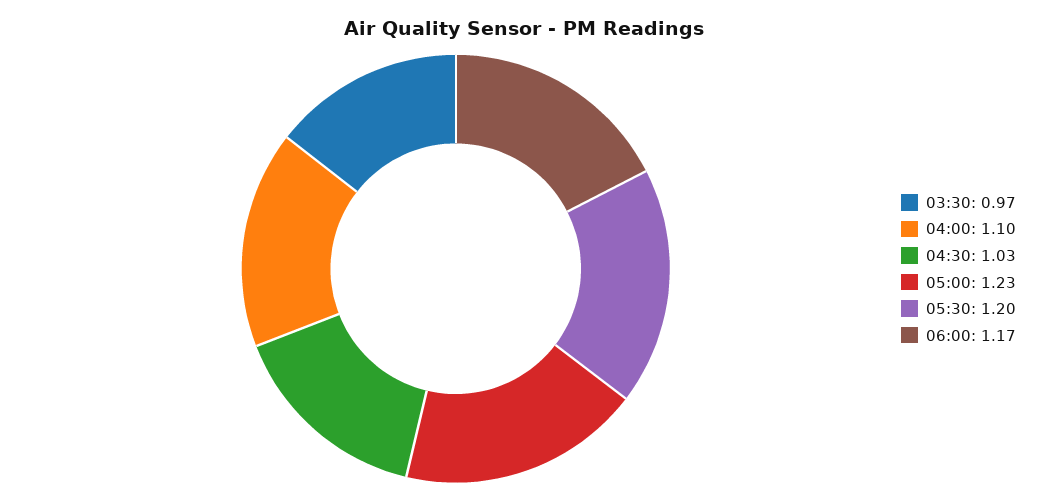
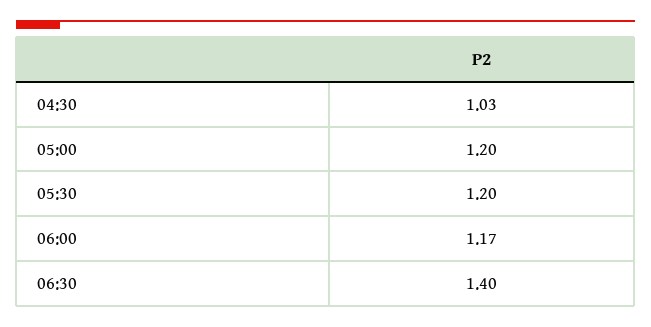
03:30: 0.97 -> none
04:00: 1.1 -> none
05:00: 1.23 -> 1.2
06:30: none -> 1.4

